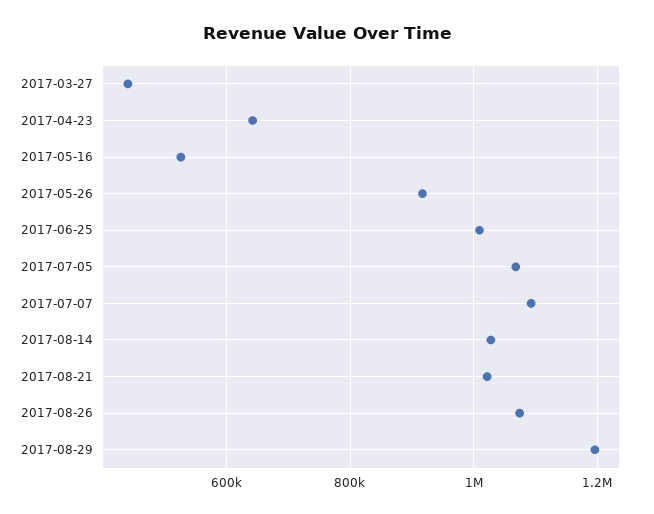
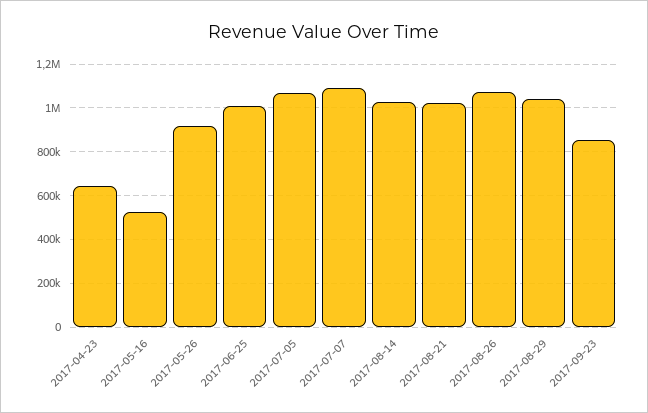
2017-03-27: 440000 -> none
2017-08-29: 1200000 -> 1050000
2017-09-23: none -> 850000

